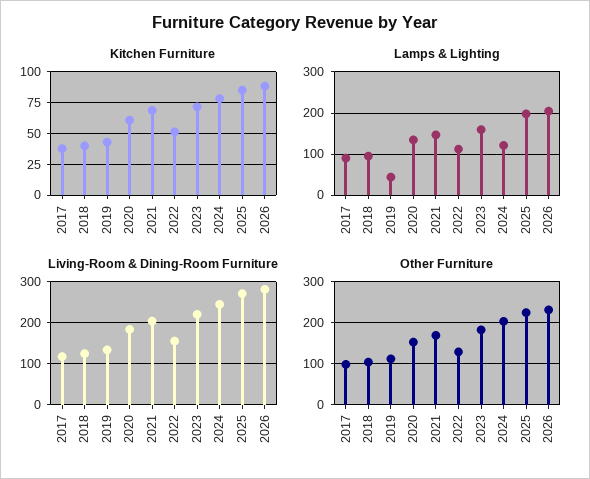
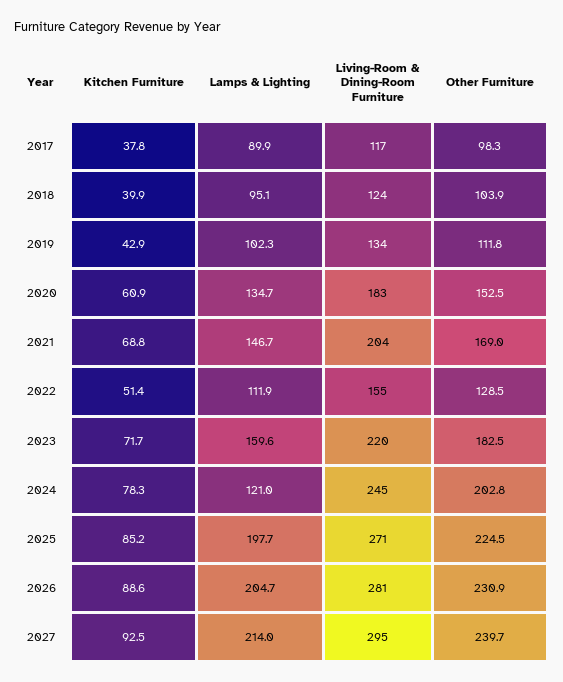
Lamps & Lighting, 2019: 40 -> 102.3
Kitchen Furniture, 2027: none -> 92.5
Lamps & Lighting, 2027: none -> 214
Living-Room & Dining-Room Furniture, 2027: none -> 295
Other Furniture, 2027: none -> 239.7

